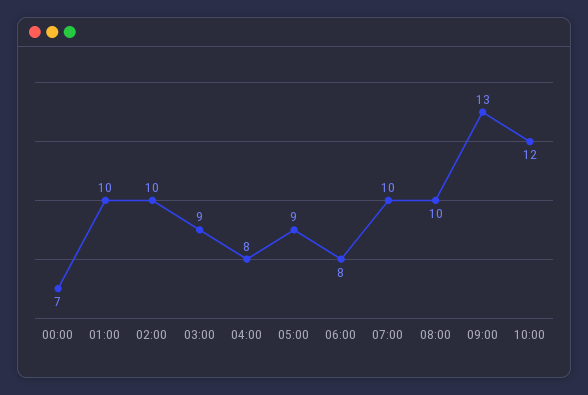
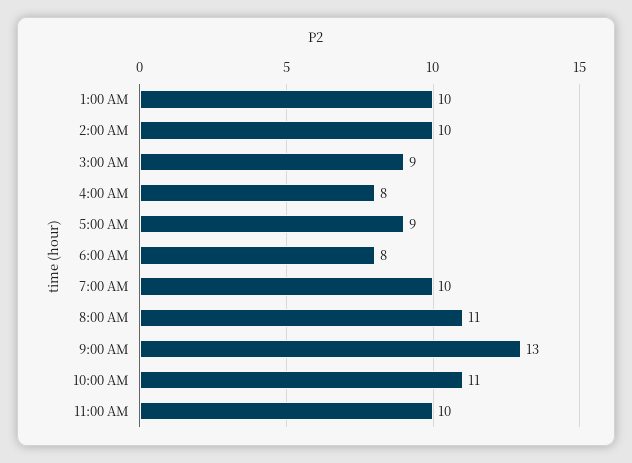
00:00: 7 -> none
08:00: 10 -> 11
10:00: 12 -> 11
11:00 AM: none -> 10

